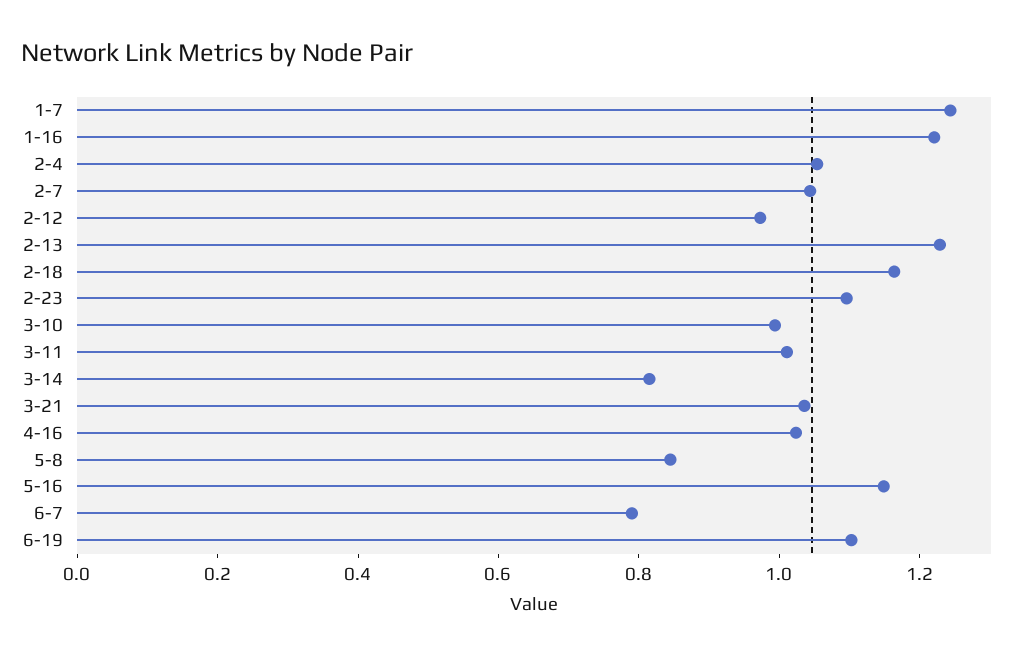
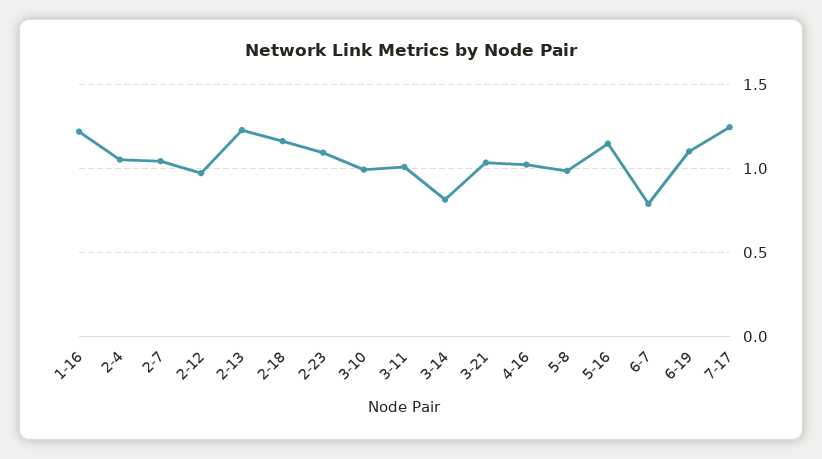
1-7: 1.25 -> none
5-8: 0.85 -> 1
7-17: none -> 1.25

